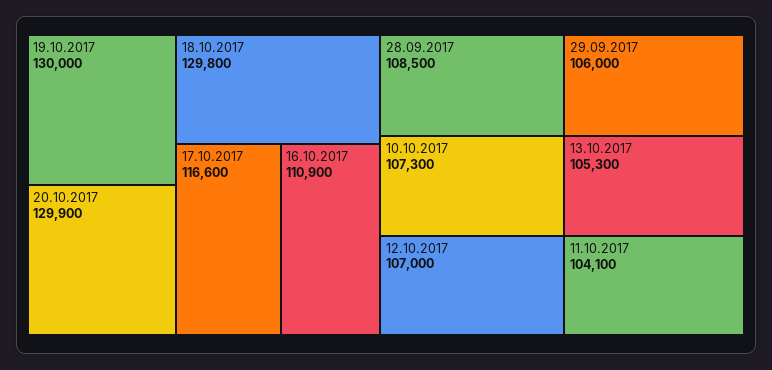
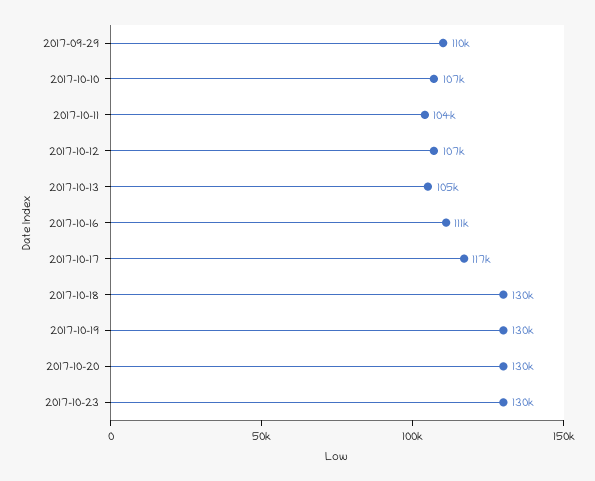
28.09.2017: 108500 -> none
29.09.2017: 106000 -> 110000
2017-10-23: none -> 130000

